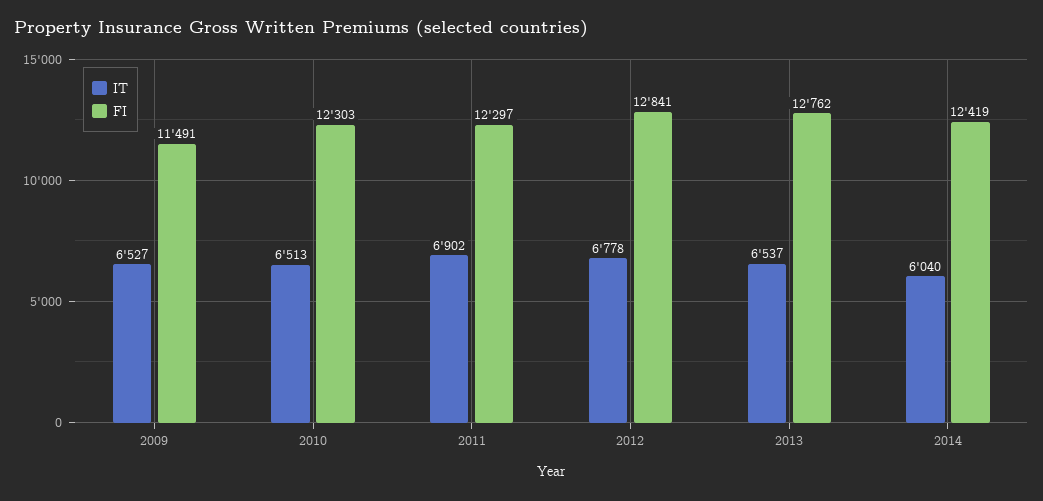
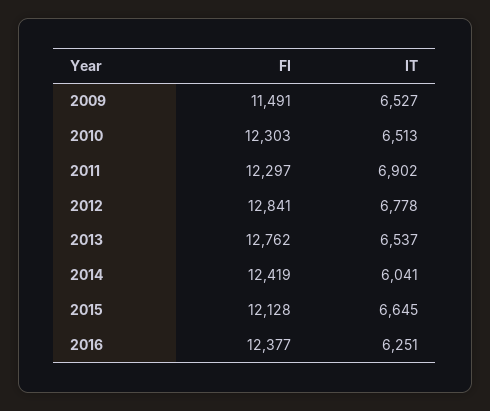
IT, 2014: 6040 -> 6041
FI, 2015: none -> 12128
IT, 2015: none -> 6645
FI, 2016: none -> 12377
IT, 2016: none -> 6251

